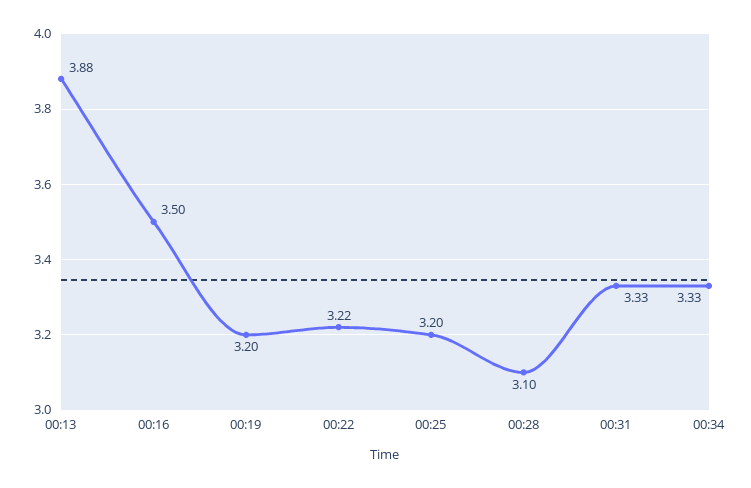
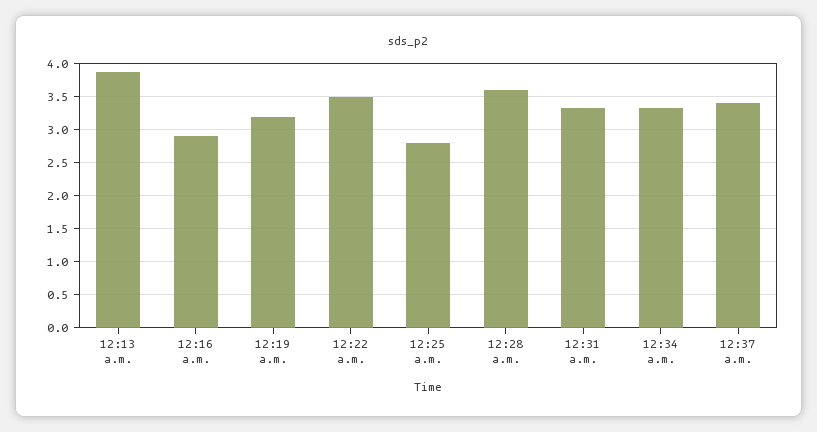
00:16: 3.5 -> 2.9
00:22: 3.22 -> 3.5
00:25: 3.2 -> 2.8
00:28: 3.1 -> 3.6
12:37 a.m.: none -> 3.4

